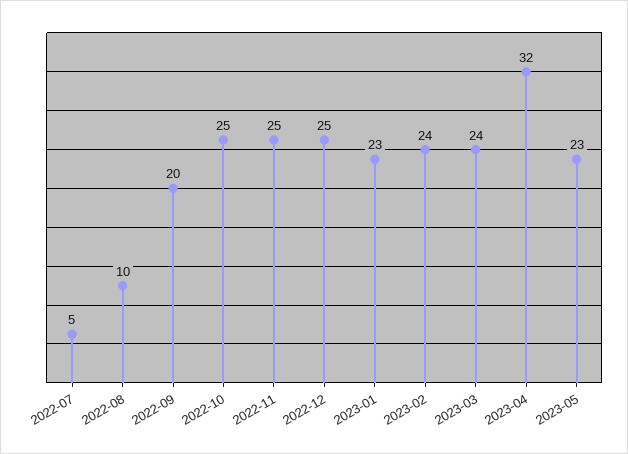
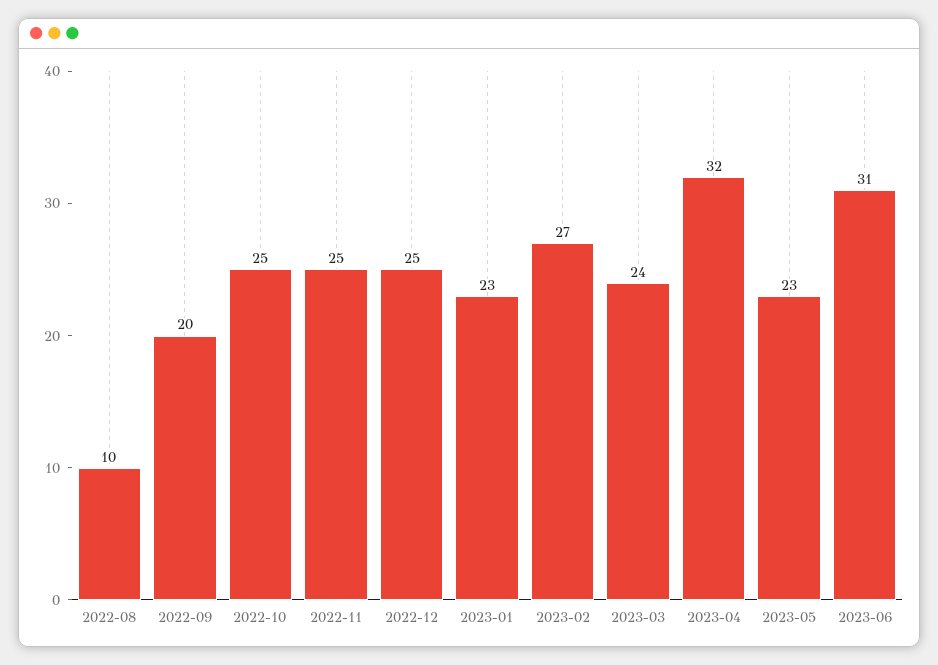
2022-07: 5 -> none
2023-02: 24 -> 27
2023-06: none -> 31

